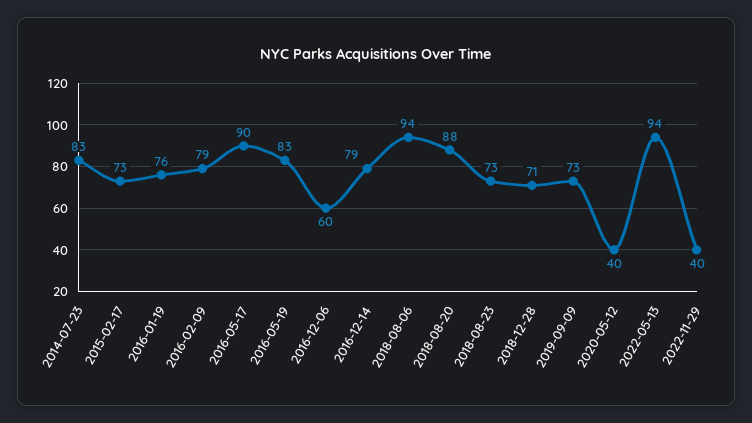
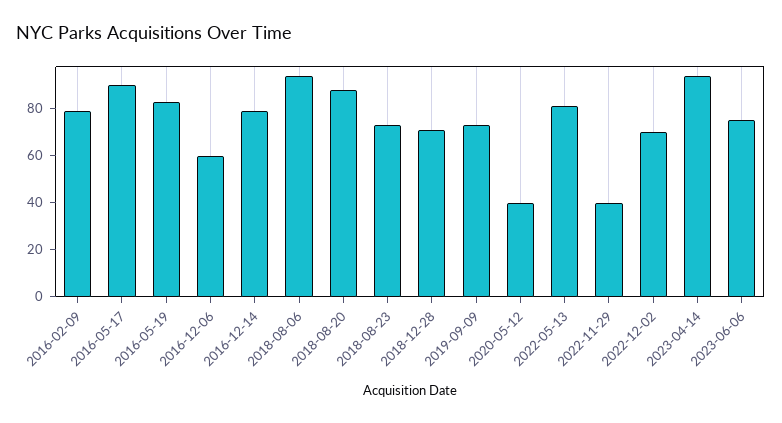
2014-07-23: 83 -> none
2015-02-17: 73 -> none
2016-01-19: 76 -> none
2022-05-13: 94 -> 80
2022-12-02: none -> 70
2023-04-14: none -> 95
2023-06-06: none -> 75

